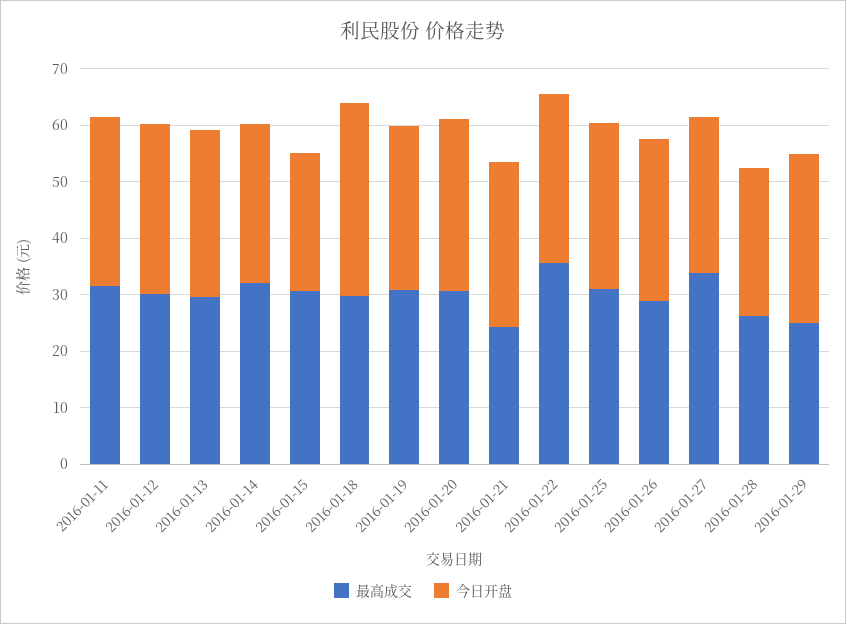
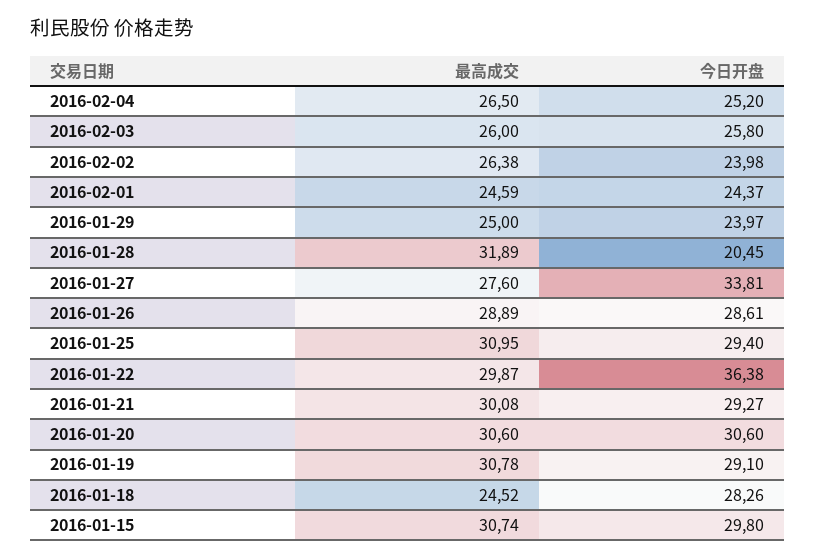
最高成交, 2016-01-11: 32 -> none
今日开盘, 2016-01-11: 30 -> none
最高成交, 2016-01-12: 30 -> none
今日开盘, 2016-01-12: 30 -> none
最高成交, 2016-01-13: 30 -> none
今日开盘, 2016-01-13: 30 -> none
最高成交, 2016-01-14: 32 -> none
今日开盘, 2016-01-14: 28 -> none
今日开盘, 2016-01-15: 24 -> 29.8
最高成交, 2016-01-18: 30 -> 24.52
今日开盘, 2016-01-18: 34 -> 28.26
最高成交, 2016-01-21: 24 -> 30.08
最高成交, 2016-01-22: 36 -> 29.87
今日开盘, 2016-01-22: 30 -> 36.38
最高成交, 2016-01-27: 34 -> 27.6
今日开盘, 2016-01-27: 28 -> 33.81
最高成交, 2016-01-28: 26 -> 31.89
今日开盘, 2016-01-28: 26 -> 20.45
今日开盘, 2016-01-29: 30 -> 23.97
最高成交, 2016-02-04: none -> 26.5
今日开盘, 2016-02-04: none -> 25.2
最高成交, 2016-02-03: none -> 26
今日开盘, 2016-02-03: none -> 25.8
最高成交, 2016-02-02: none -> 26.38
今日开盘, 2016-02-02: none -> 23.98
最高成交, 2016-02-01: none -> 24.59
今日开盘, 2016-02-01: none -> 24.37

